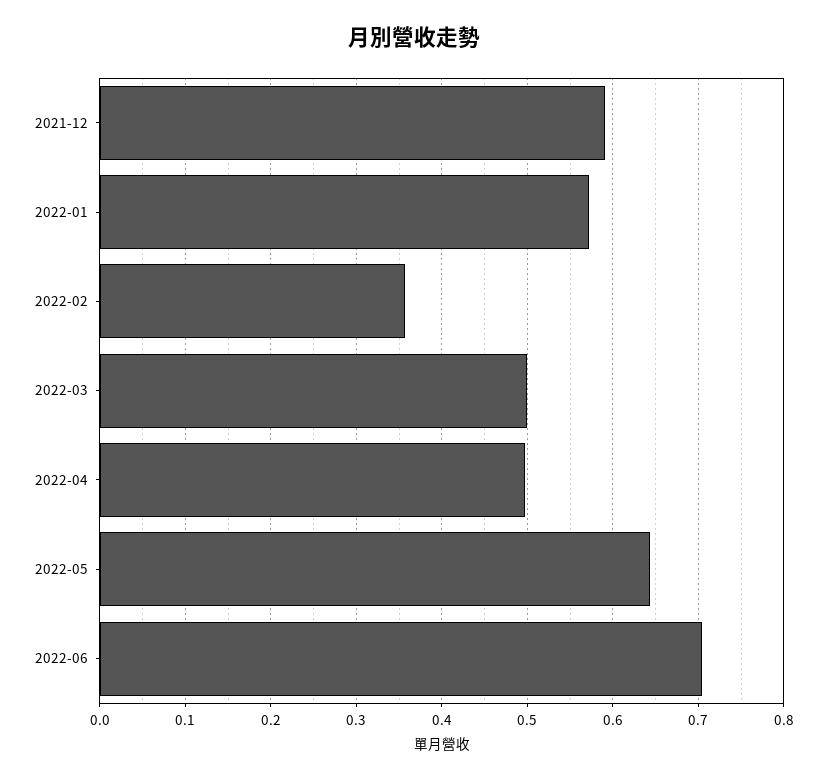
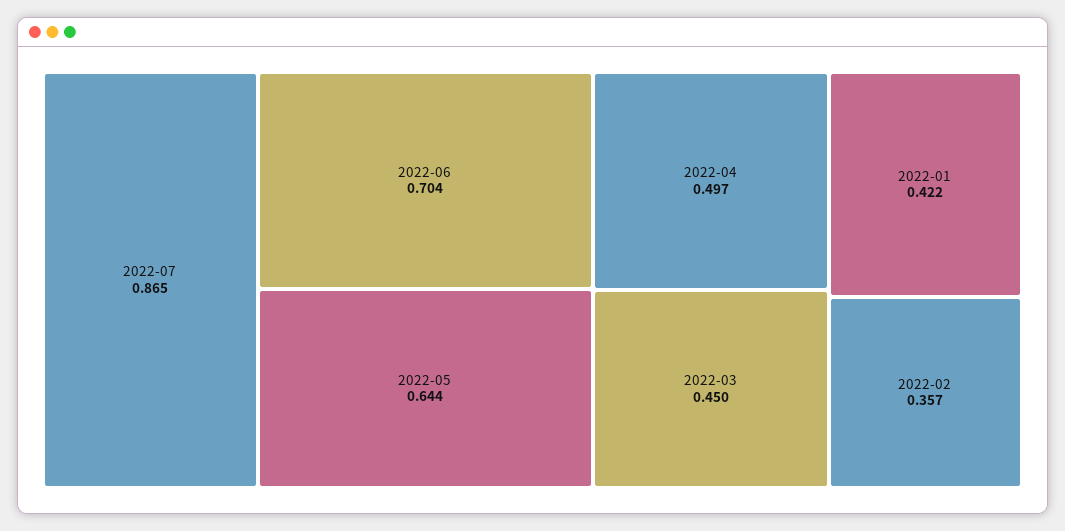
2021-12: 0.59 -> none
2022-01: 0.57 -> 0.422
2022-03: 0.5 -> 0.45
2022-07: none -> 0.865

